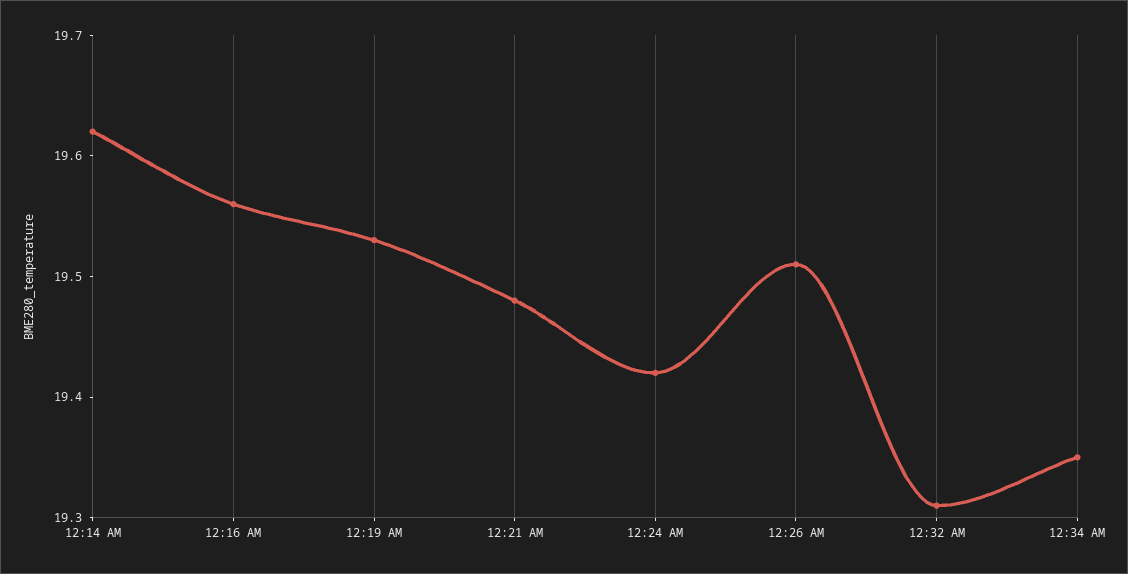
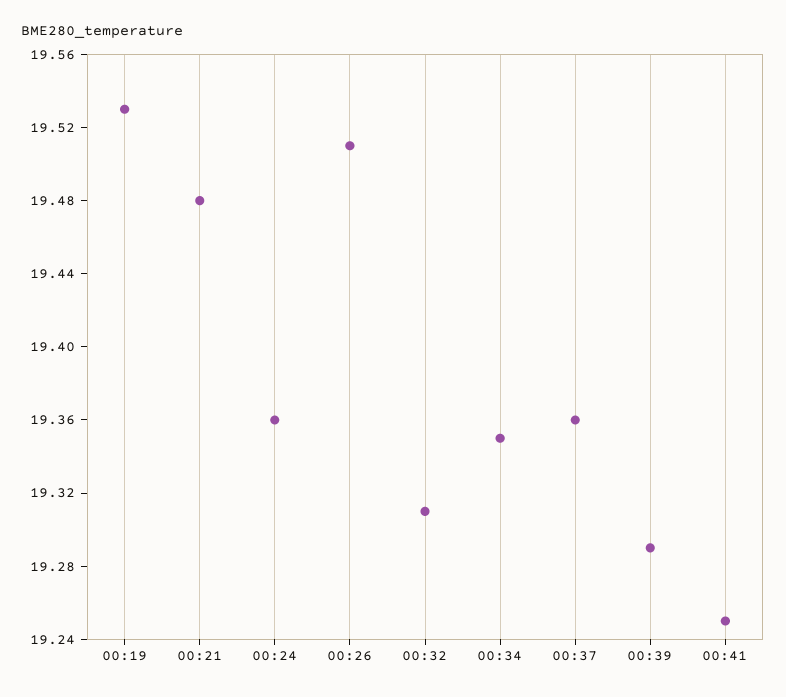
12:14 AM: 19.62 -> none
12:16 AM: 19.56 -> none
12:24 AM: 19.42 -> 19.36
00:37: none -> 19.36
00:39: none -> 19.29
00:41: none -> 19.25

